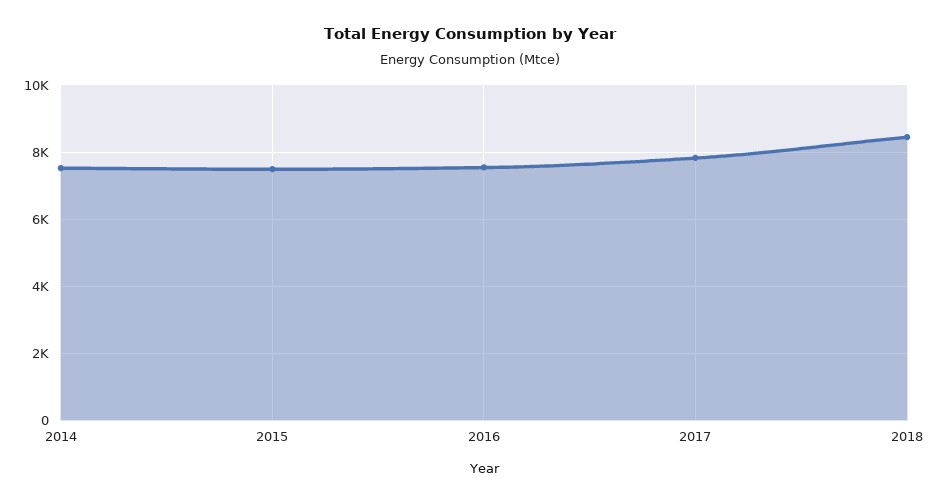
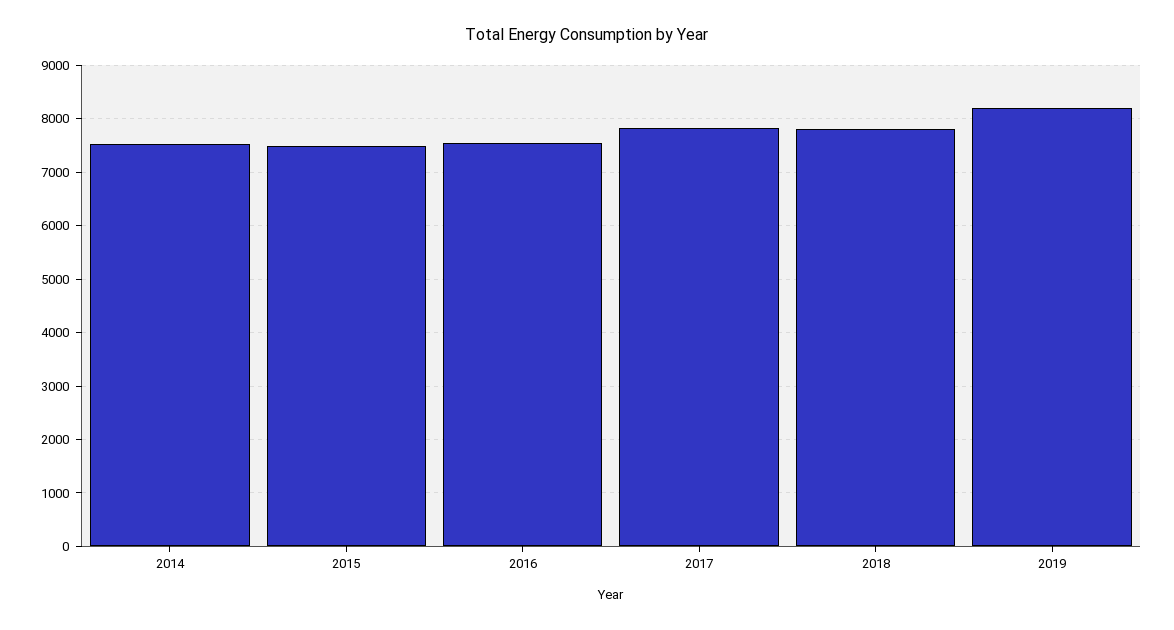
2018: 8400 -> 7800
2019: none -> 8200

